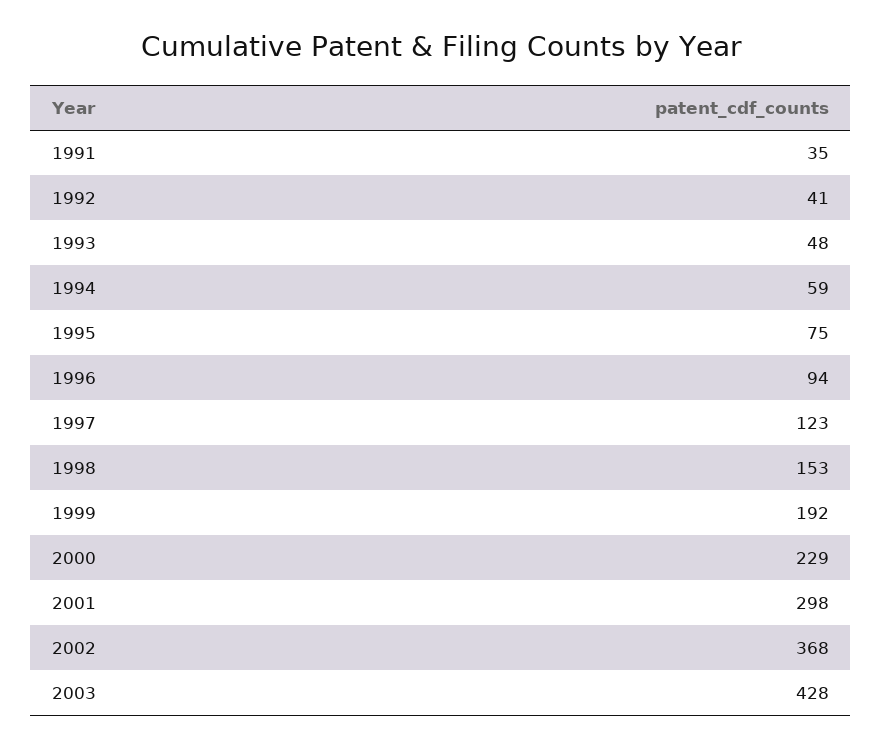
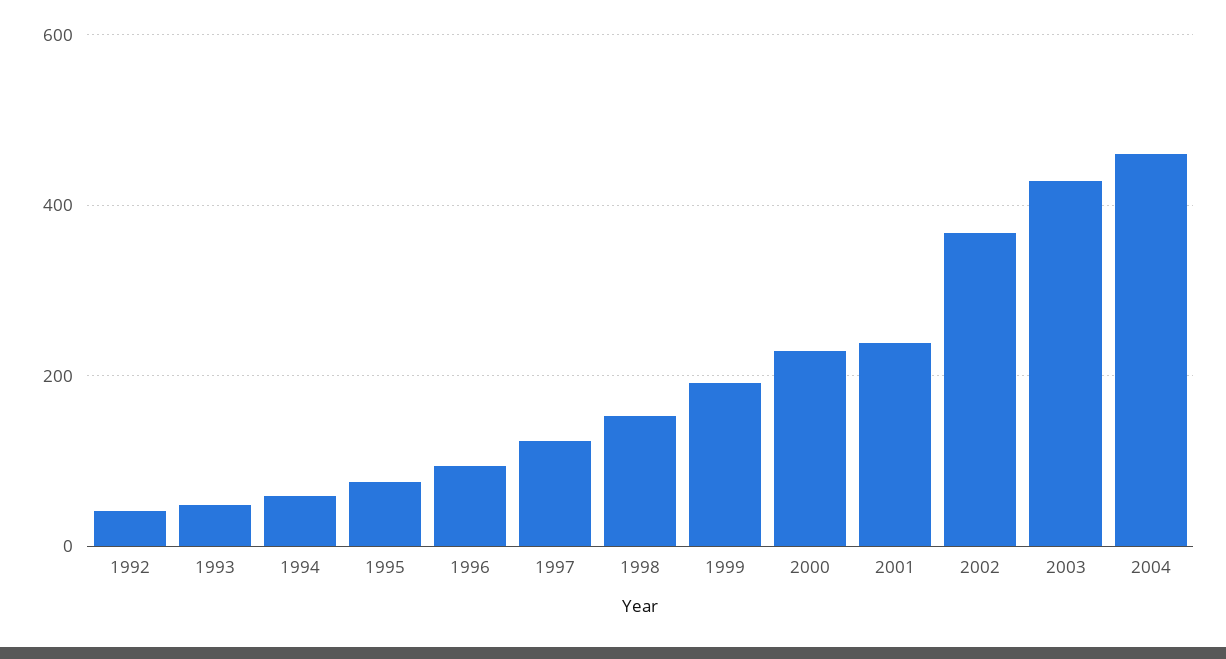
1991: 35 -> none
2001: 298 -> 240
2004: none -> 460

